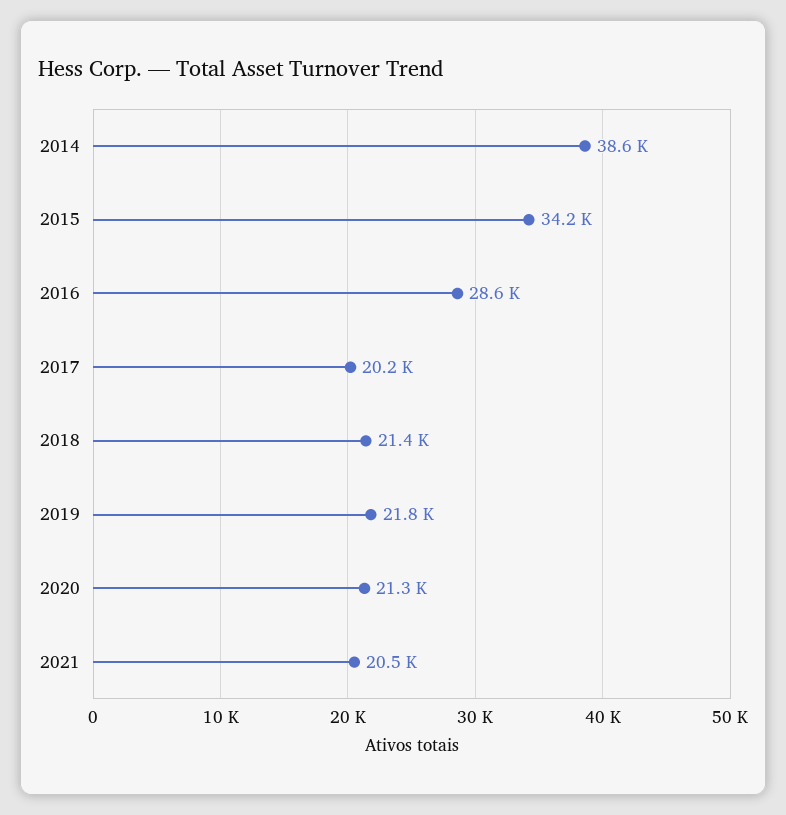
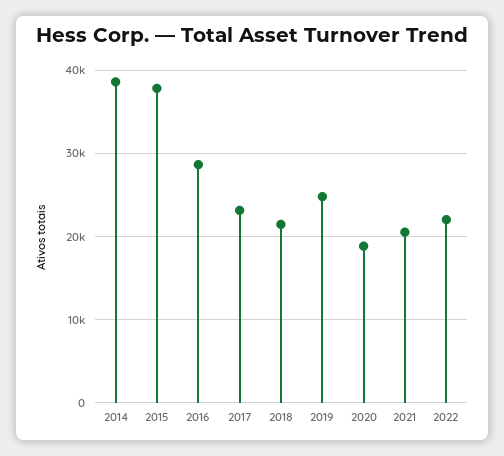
2015: 34200 -> 38000
2017: 20200 -> 23000
2019: 21800 -> 25000
2020: 21300 -> 19000
2022: none -> 22000

